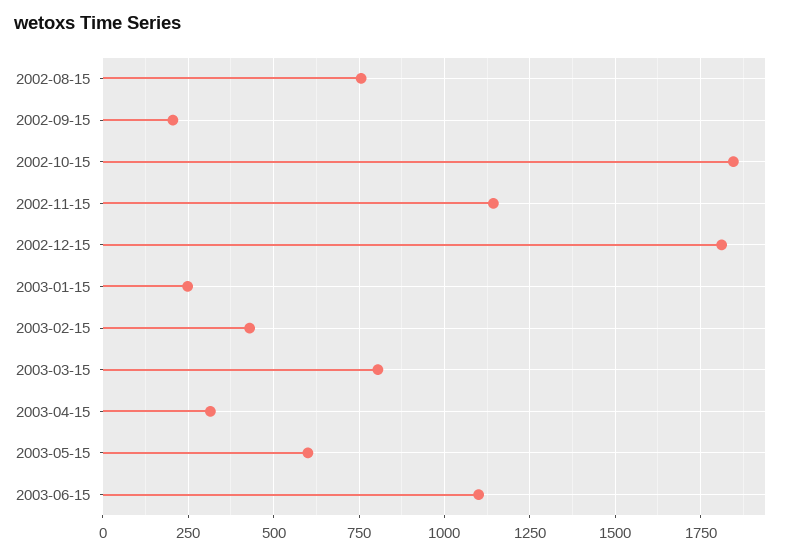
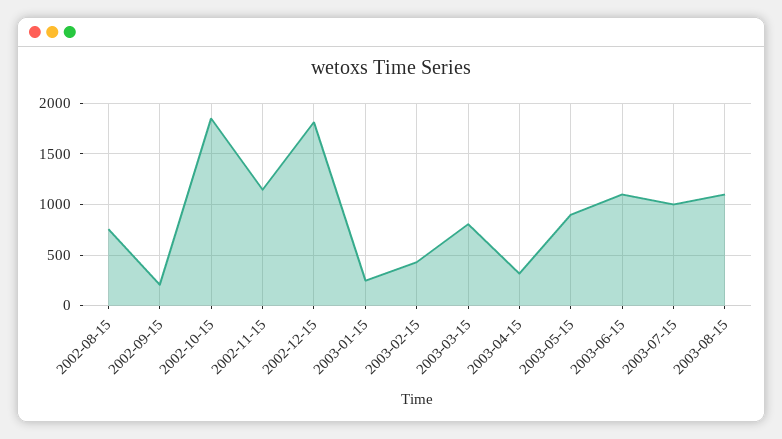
2003-05-15: 600 -> 900
2003-07-15: none -> 1000
2003-08-15: none -> 1100

